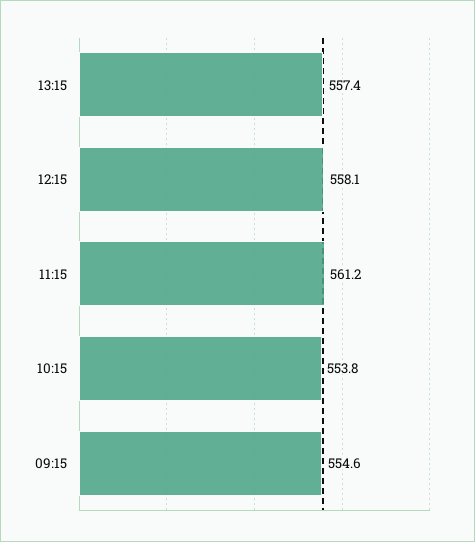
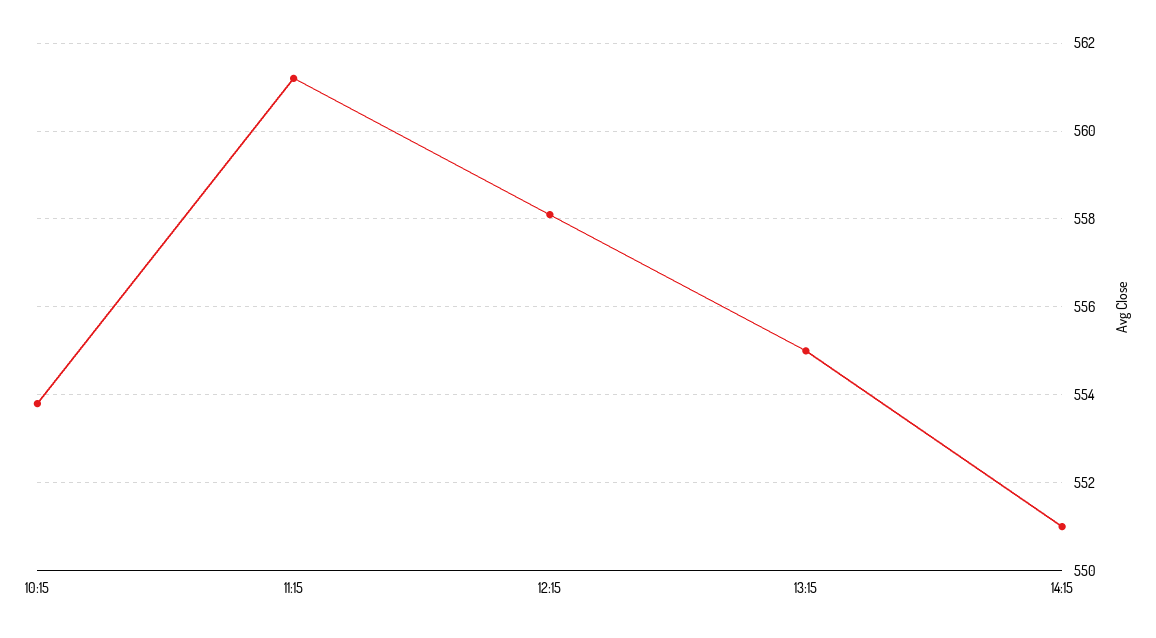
13:15: 557.4 -> 555
09:15: 554.6 -> none
14:15: none -> 551

